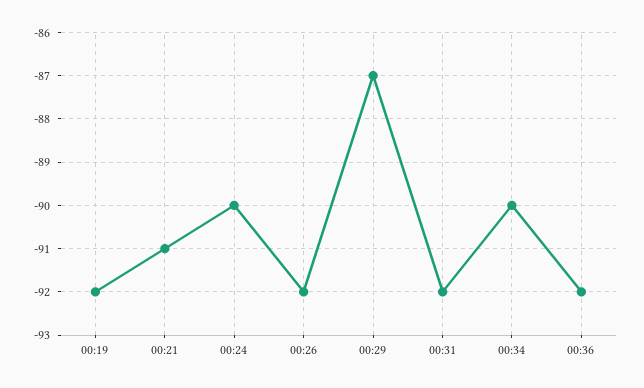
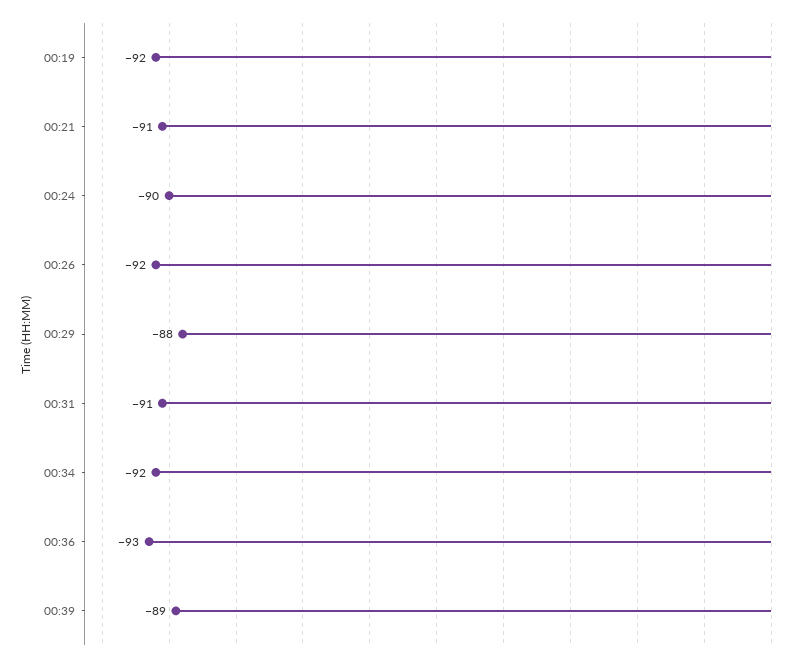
00:29: -87 -> -88
00:31: -92 -> -91
00:34: -90 -> -92
00:36: -92 -> -93
00:39: none -> -89

